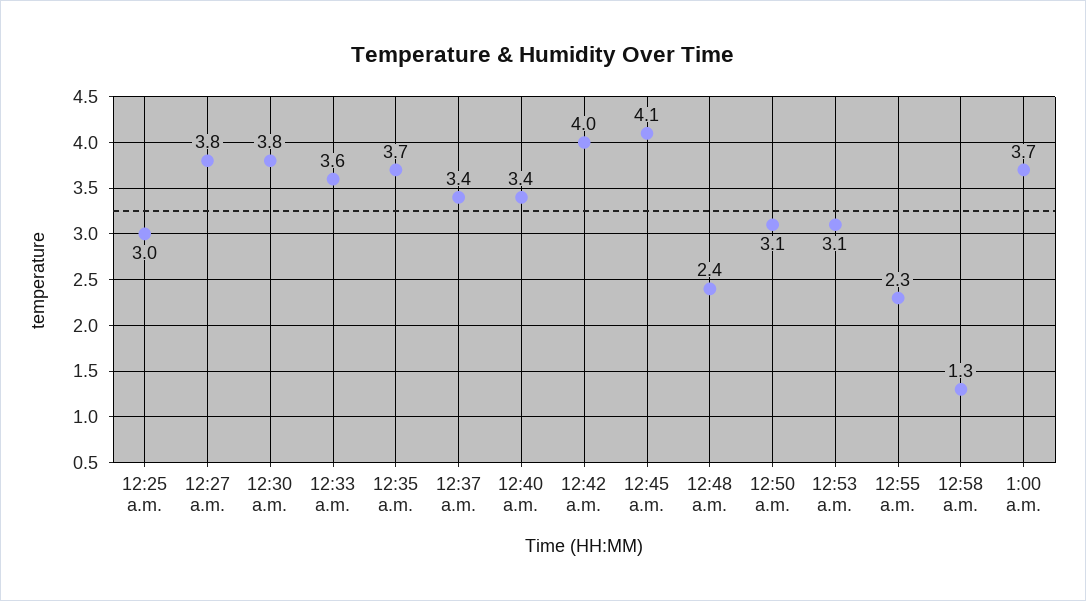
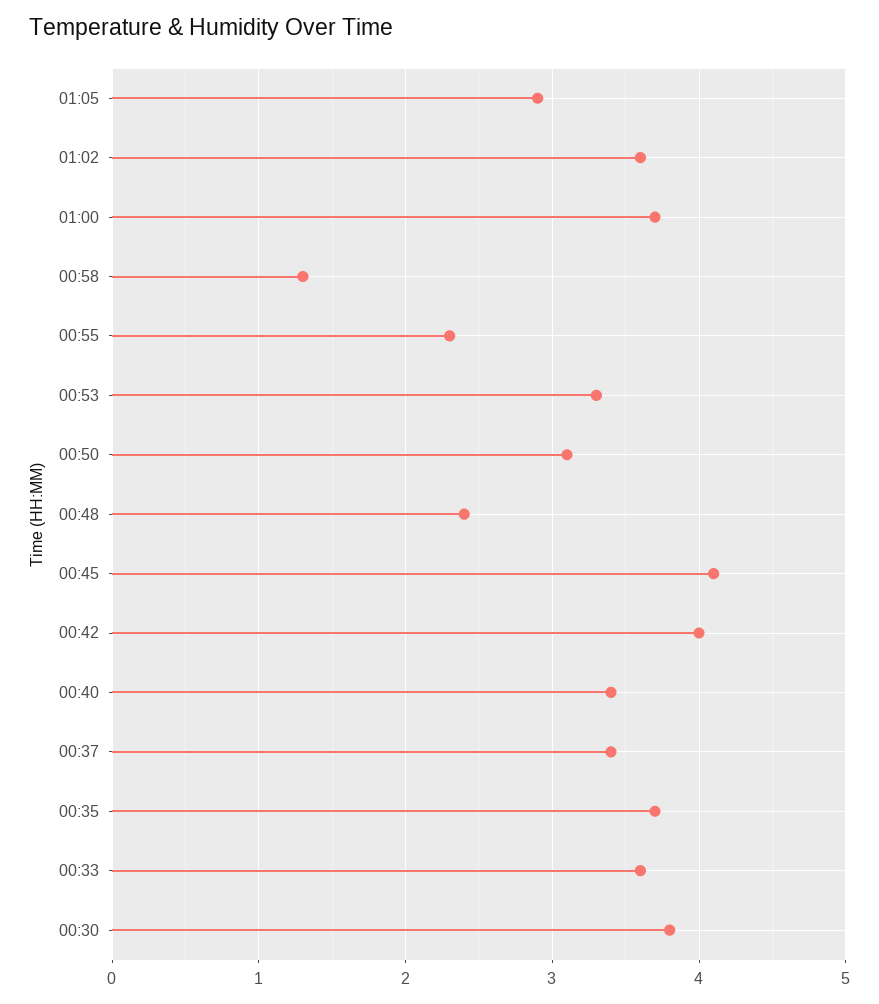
12:25 a.m.: 3 -> none
12:27 a.m.: 3.8 -> none
12:53 a.m.: 3.1 -> 3.3
01:05: none -> 2.9
01:02: none -> 3.6

